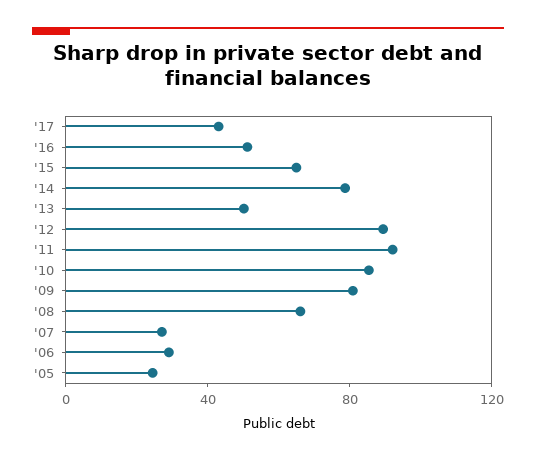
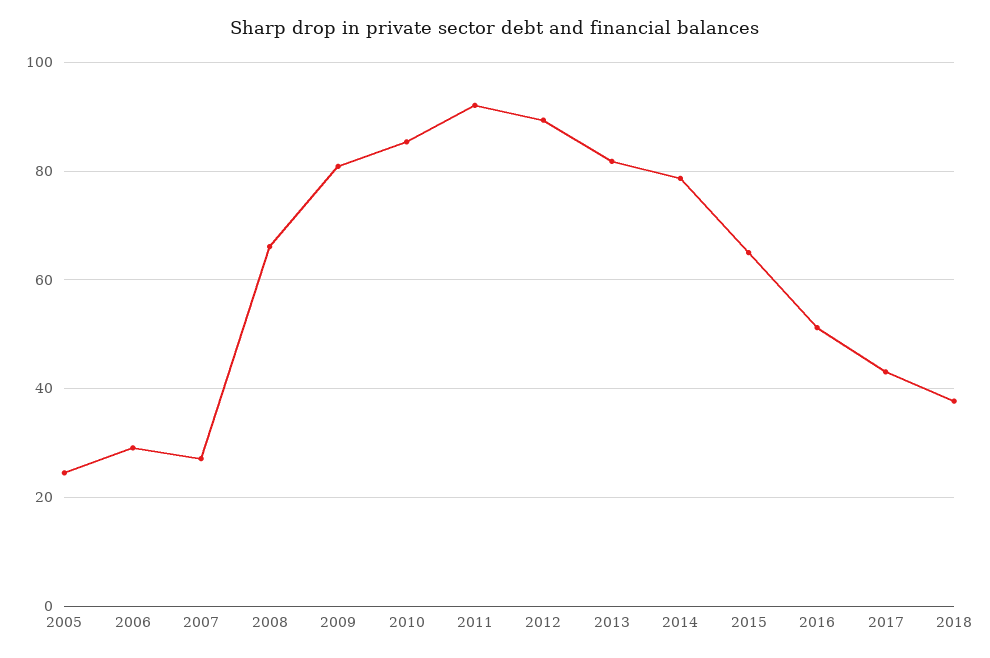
'13: 50 -> 82
2018: none -> 38

